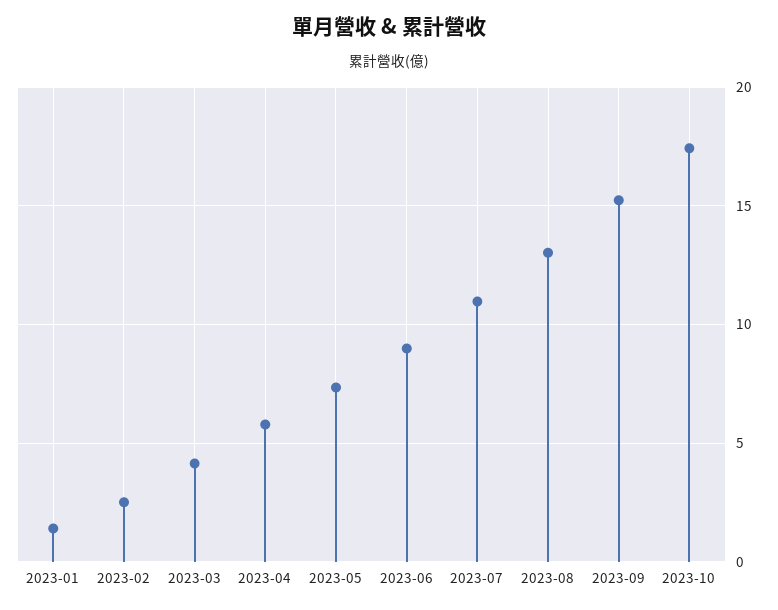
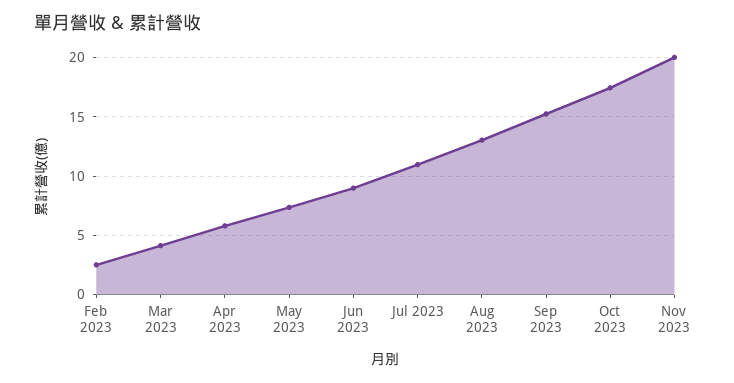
2023-01: 1.5 -> none
Nov 2023: none -> 20

